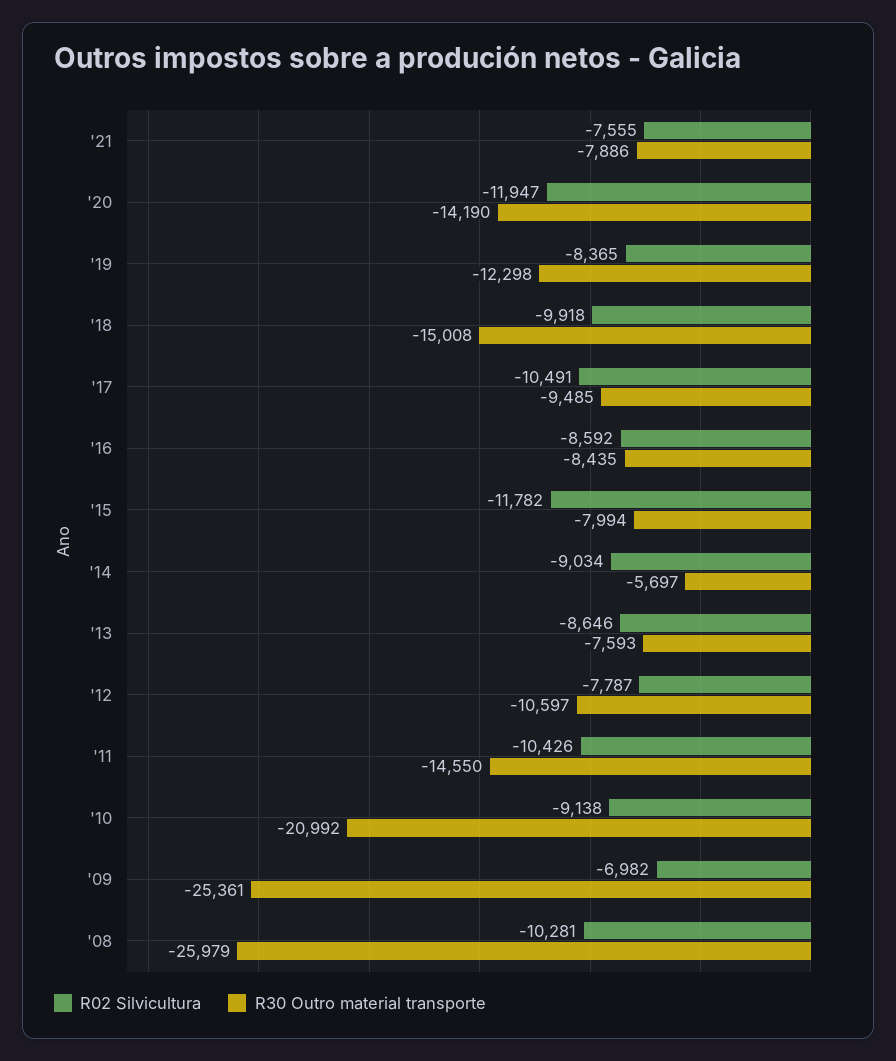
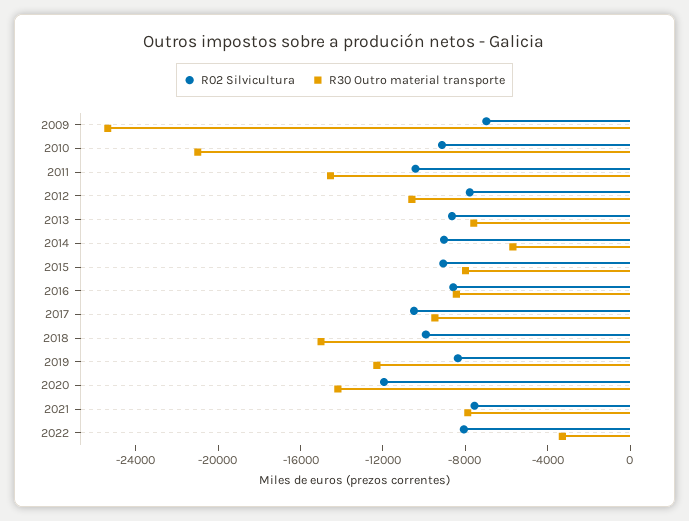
R02 Silvicultura, '15: -11782 -> -9000
R02 Silvicultura, '08: -10281 -> none
R30 Outro material transporte, '08: -25979 -> none
R02 Silvicultura, 2022: none -> -8000
R30 Outro material transporte, 2022: none -> -3000

